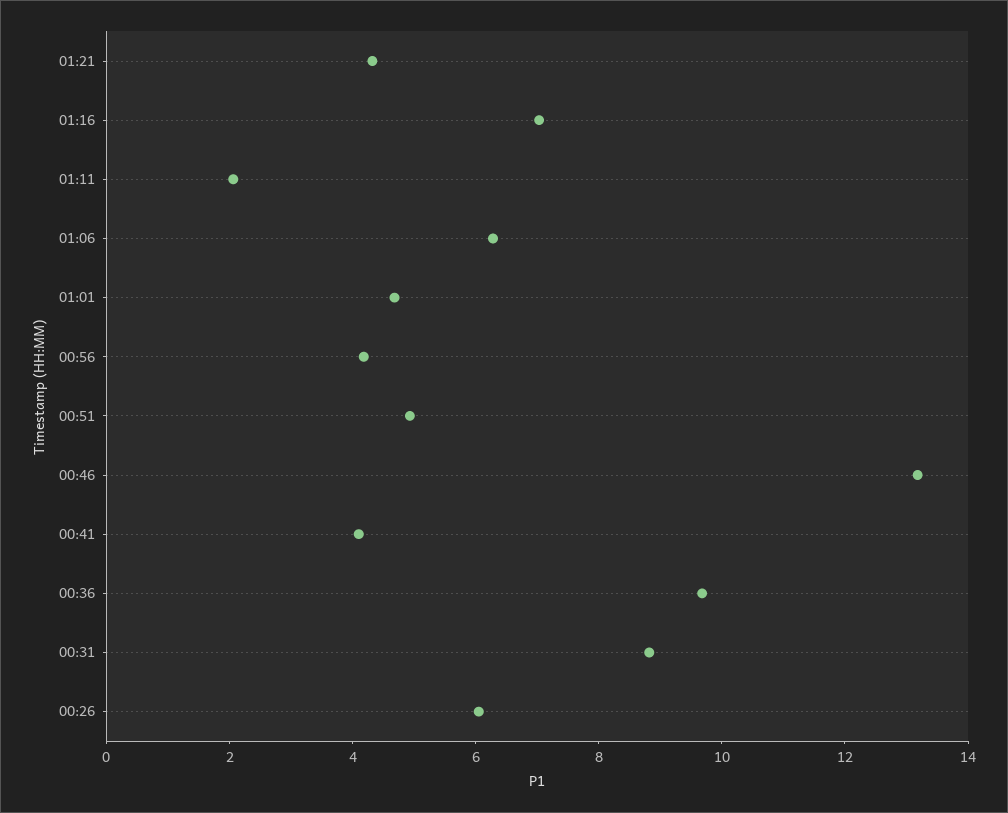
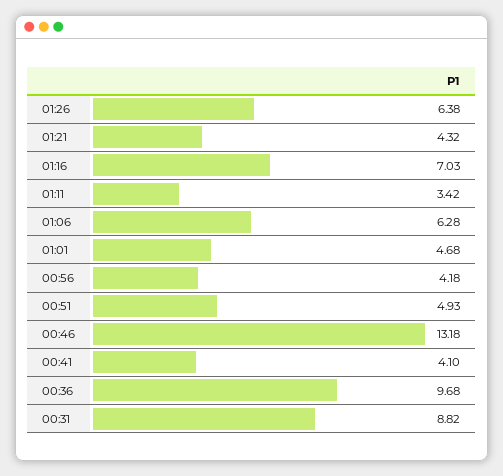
01:11: 2 -> 3.42
00:26: 6 -> none
01:26: none -> 6.38

